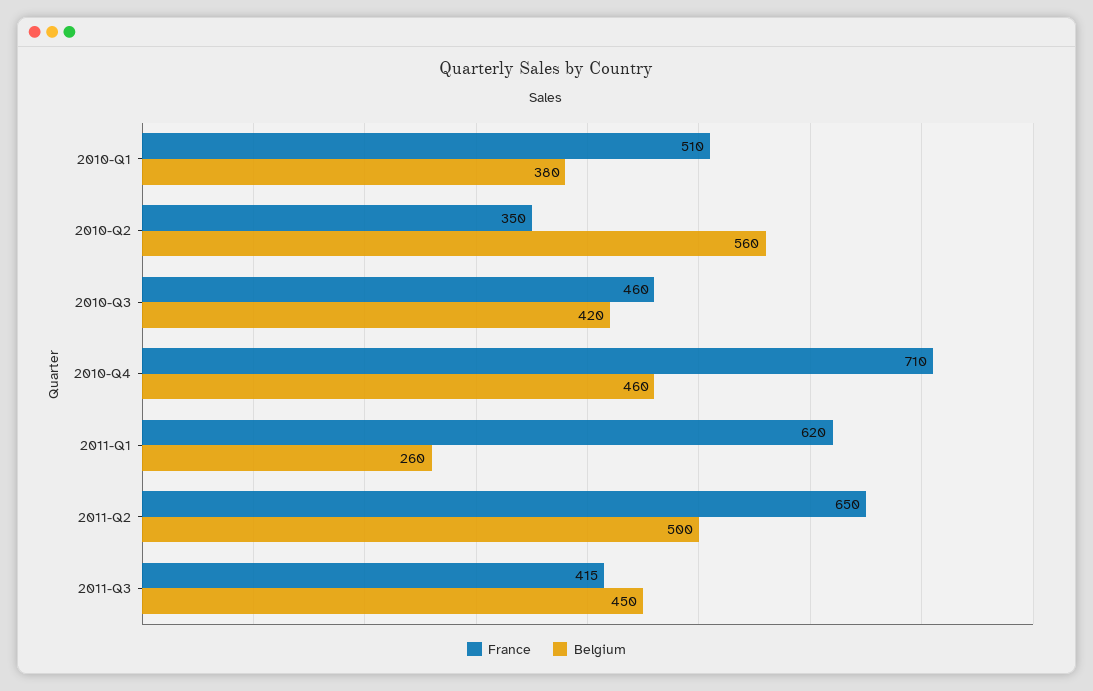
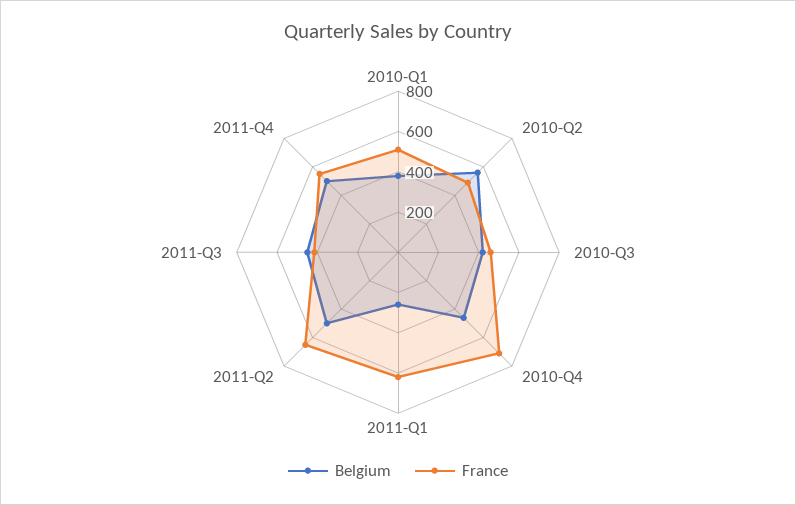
France, 2010-Q2: 350 -> 500
Belgium, 2011-Q4: none -> 500
France, 2011-Q4: none -> 550

